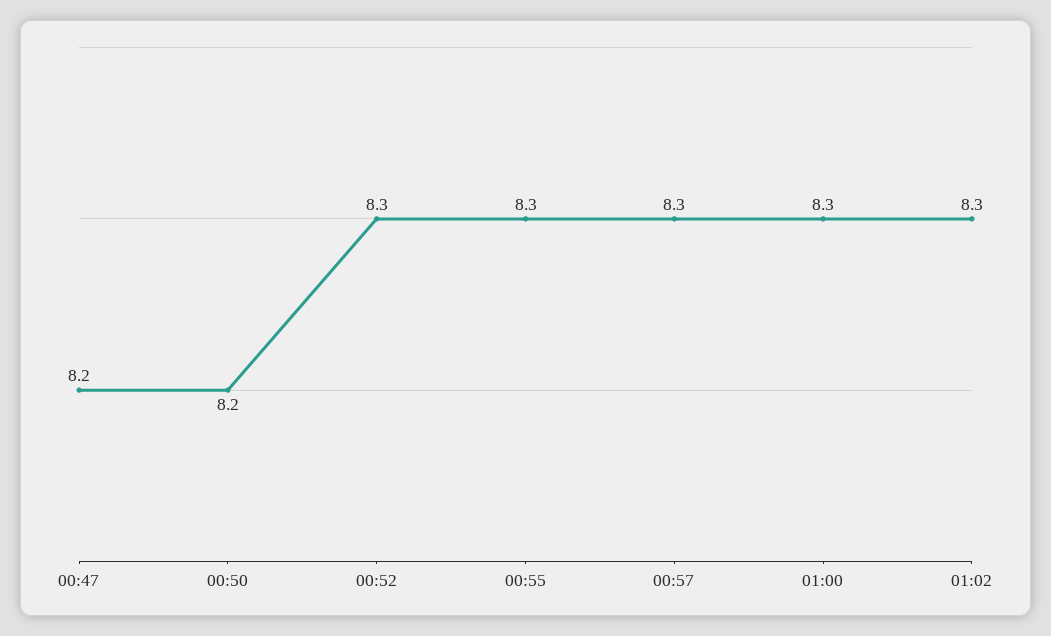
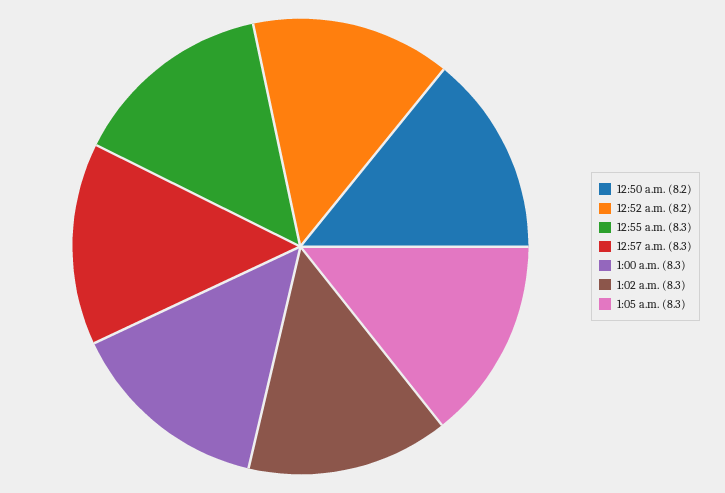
00:47: 8.2 -> none
00:52: 8.3 -> 8.2
1:05 a.m.: none -> 8.3

